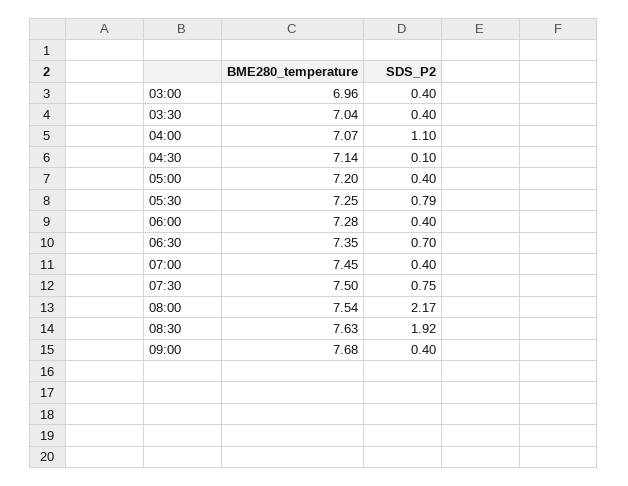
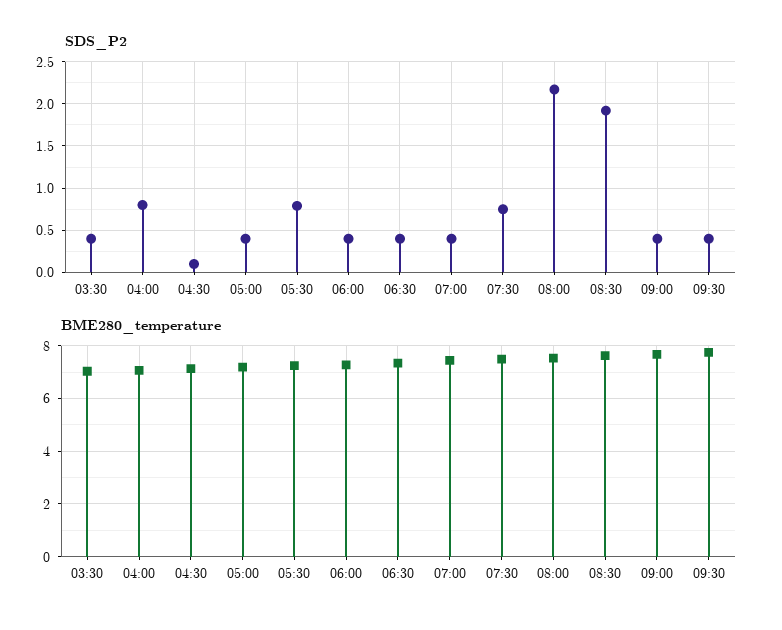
BME280_temperature, 03:00: 6.96 -> none
SDS_P2, 03:00: 0.4 -> none
SDS_P2, 04:00: 1.1 -> 0.8
SDS_P2, 06:30: 0.7 -> 0.4
SDS_P2, 09:30: none -> 0.4
BME280_temperature, 09:30: none -> 7.75

